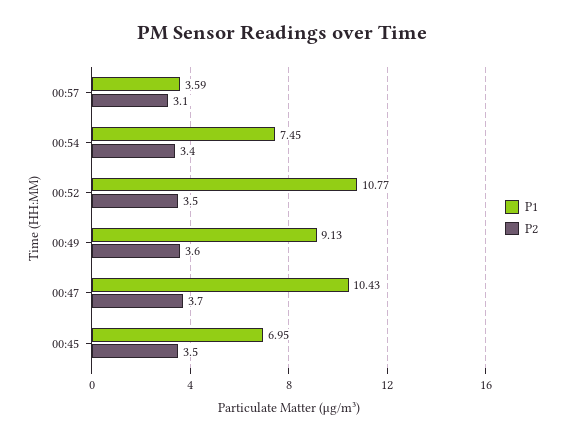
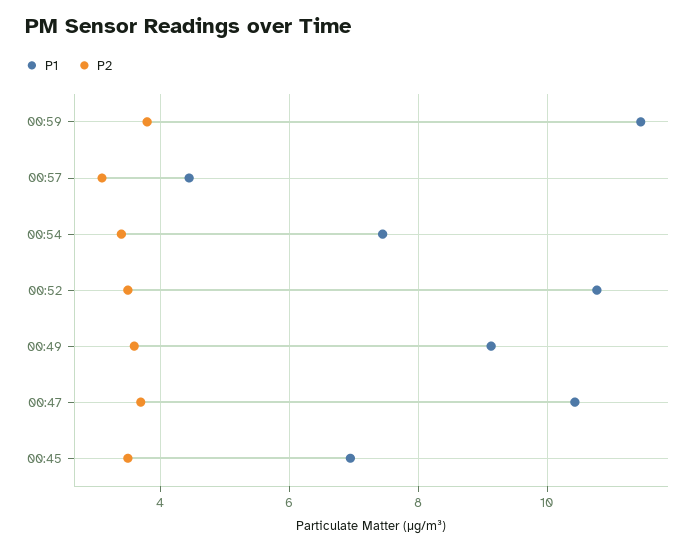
P1, 00:57: 3.59 -> 4.4
P1, 00:59: none -> 11.4
P2, 00:59: none -> 3.8

